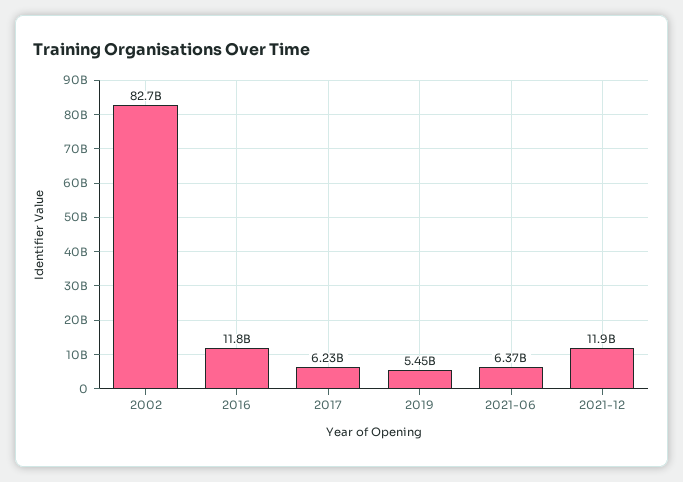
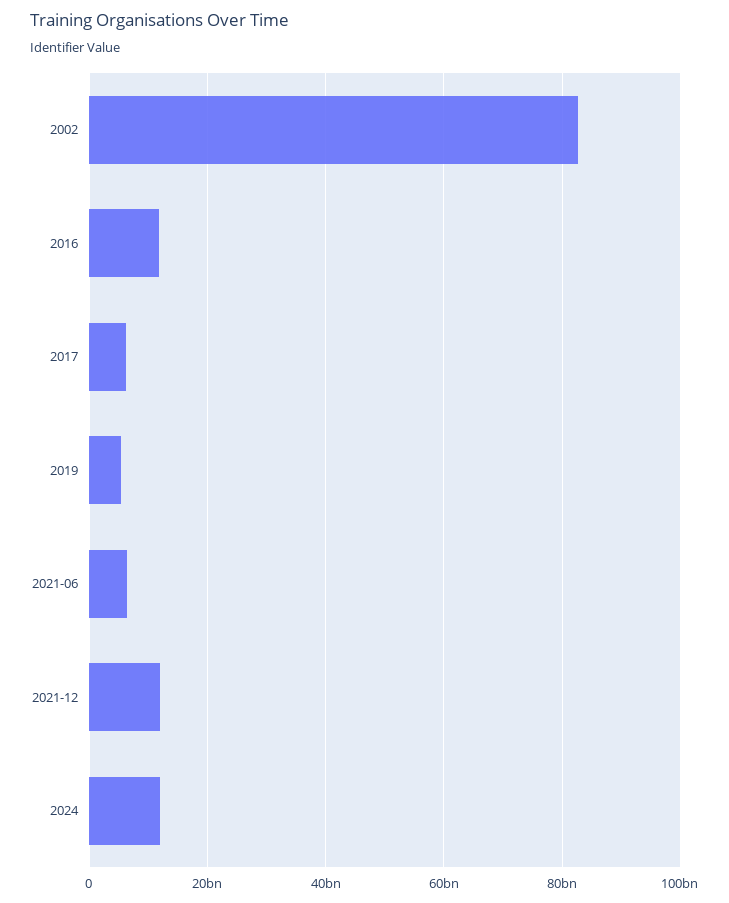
2024: none -> 12000000000

